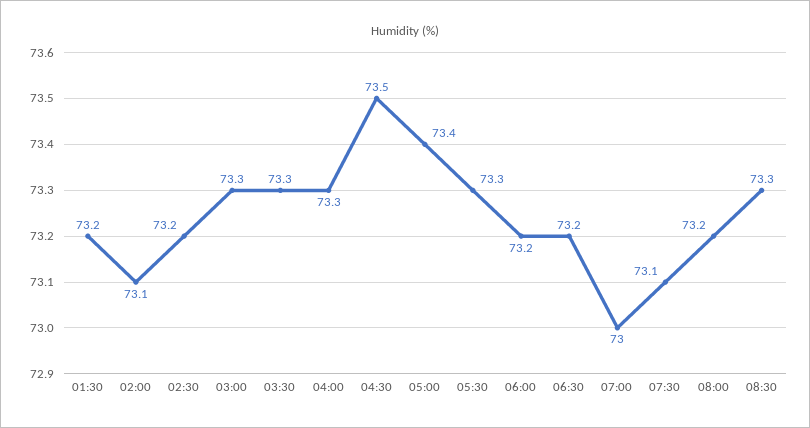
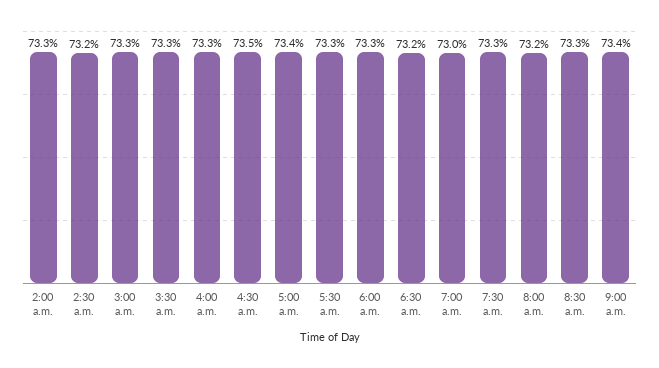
01:30: 73.2 -> none
02:00: 73.1 -> 73.3
06:00: 73.2 -> 73.3
07:30: 73.1 -> 73.3
9:00 a.m.: none -> 73.4

